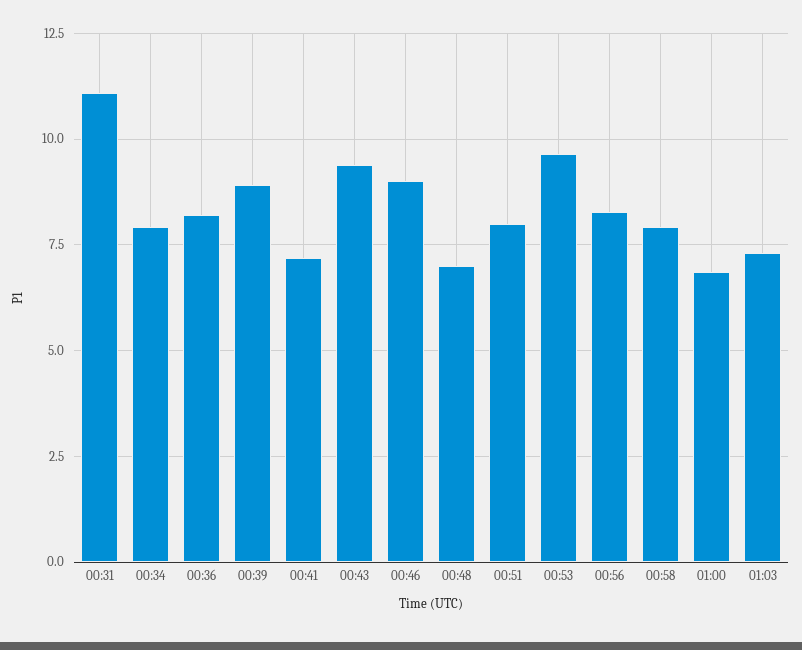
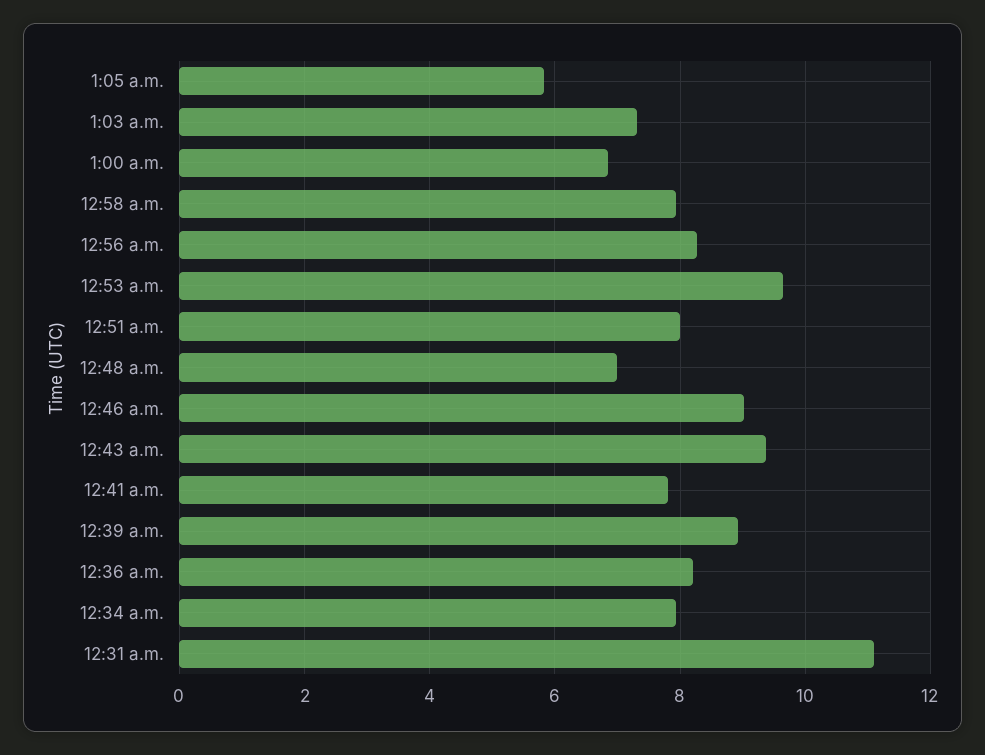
00:41: 7.25 -> 7.8
1:05 a.m.: none -> 5.8

